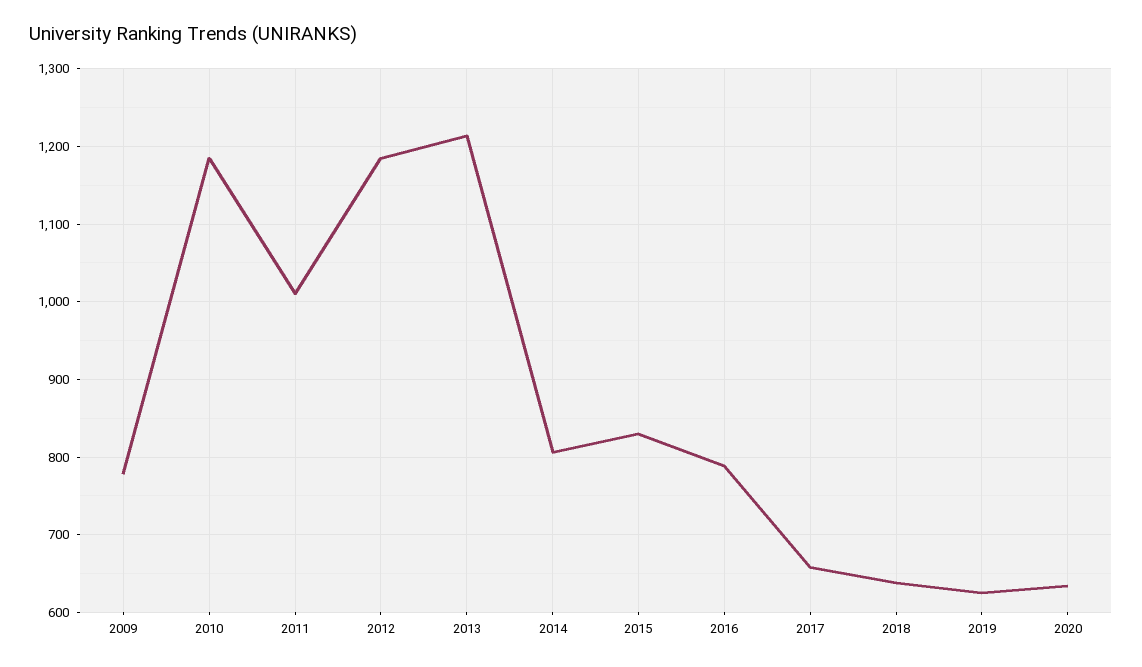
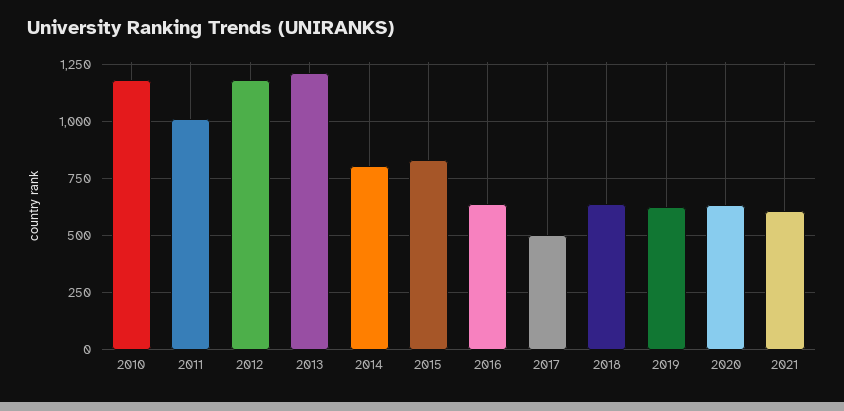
2009: 780 -> none
2016: 790 -> 650
2017: 660 -> 500
2021: none -> 600

